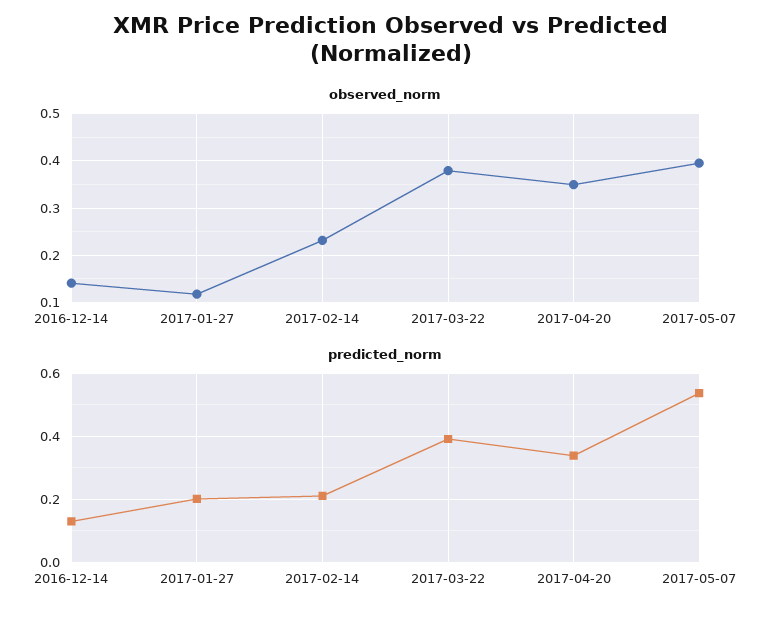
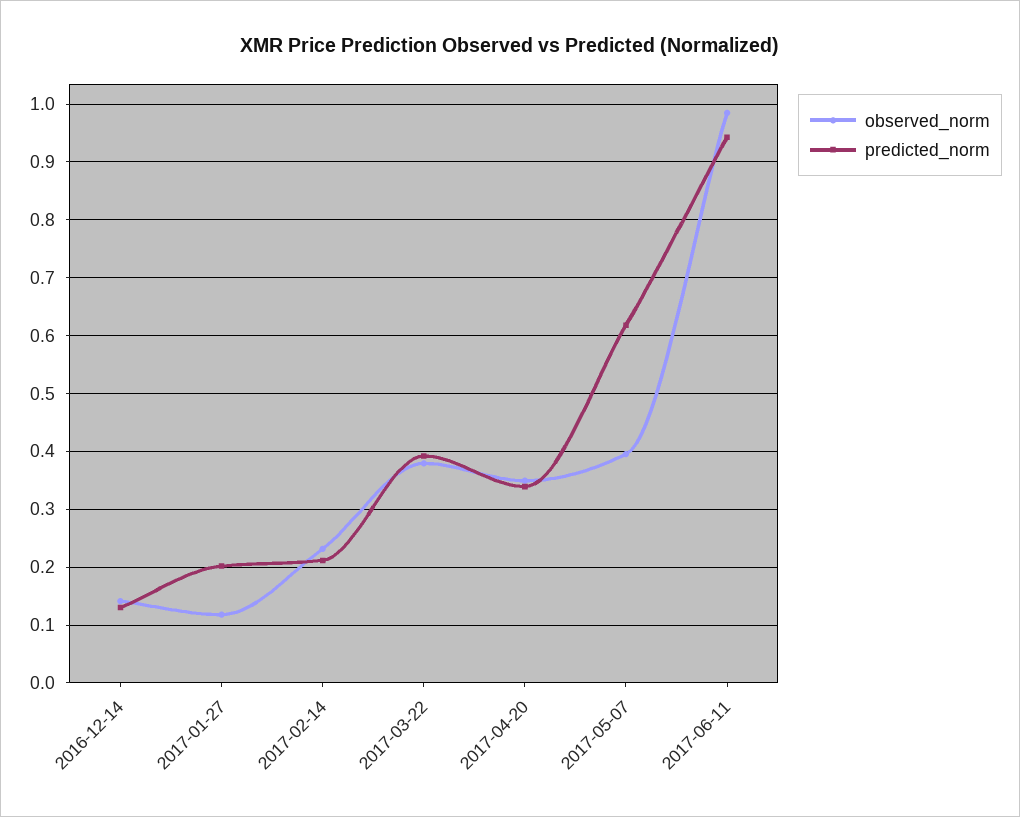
predicted_norm, 2017-05-07: 0.54 -> 0.62
observed_norm, 2017-06-11: none -> 0.98
predicted_norm, 2017-06-11: none -> 0.94

